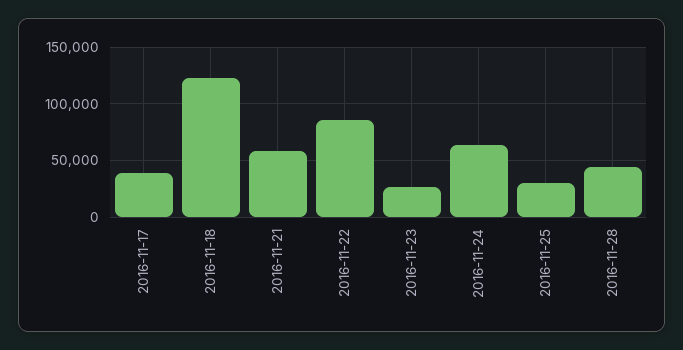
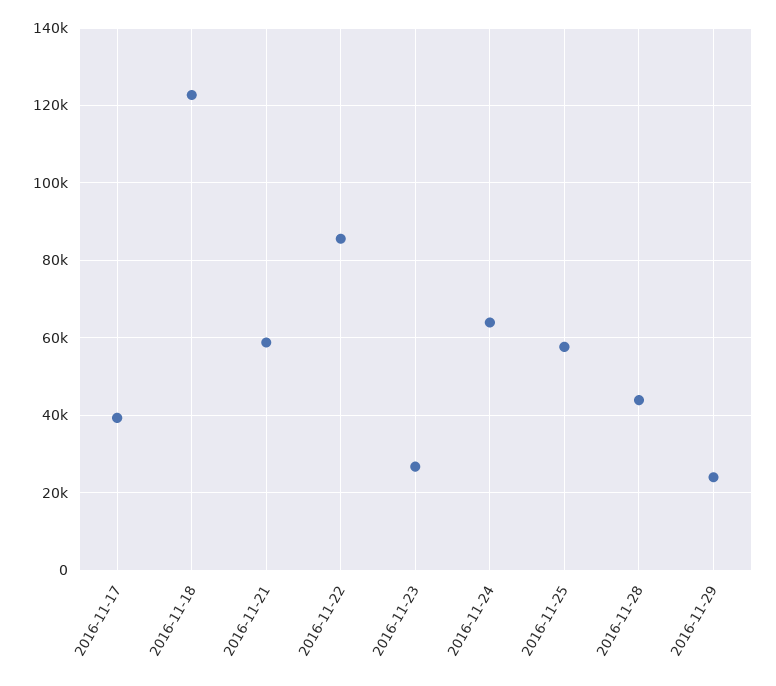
2016-11-25: 30000 -> 58000
2016-11-29: none -> 24000

